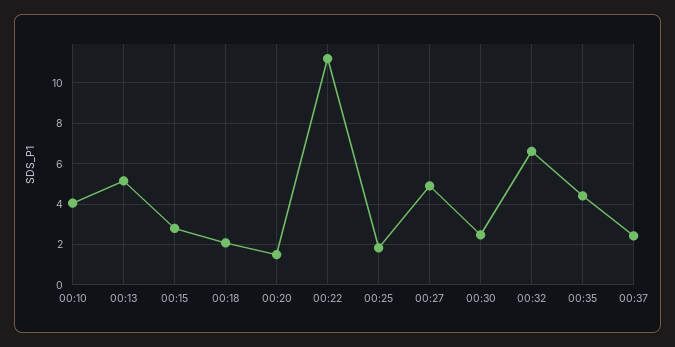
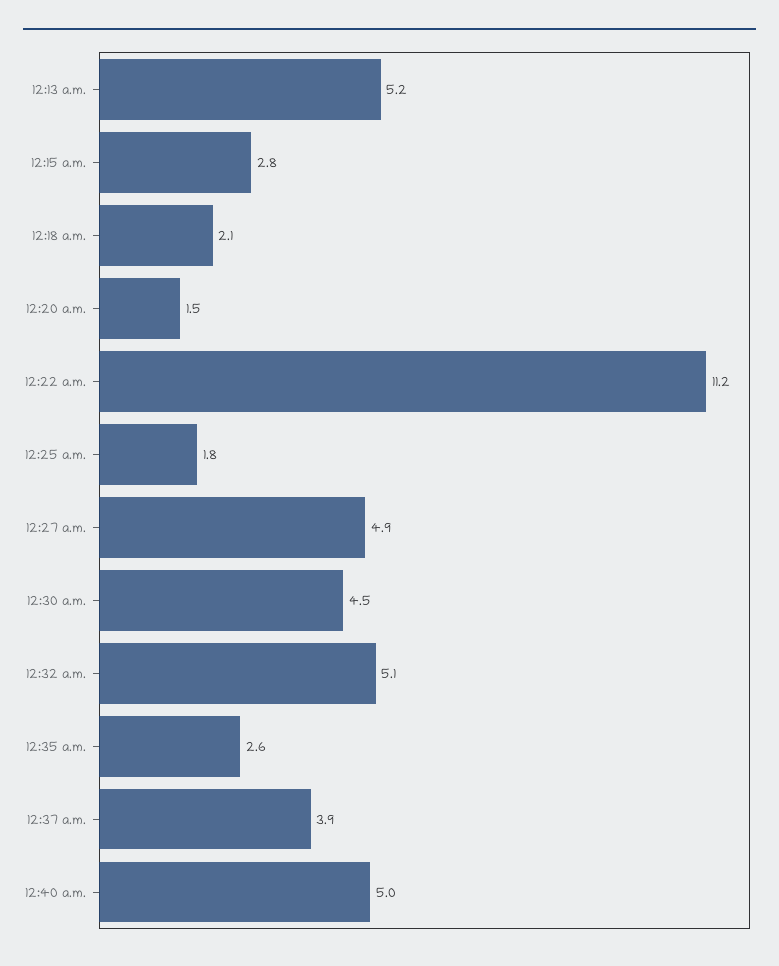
00:10: 4 -> none
00:30: 2.5 -> 4.5
00:32: 6.5 -> 5.1
00:35: 4.5 -> 2.6
00:37: 2.5 -> 3.9
12:40 a.m.: none -> 5

